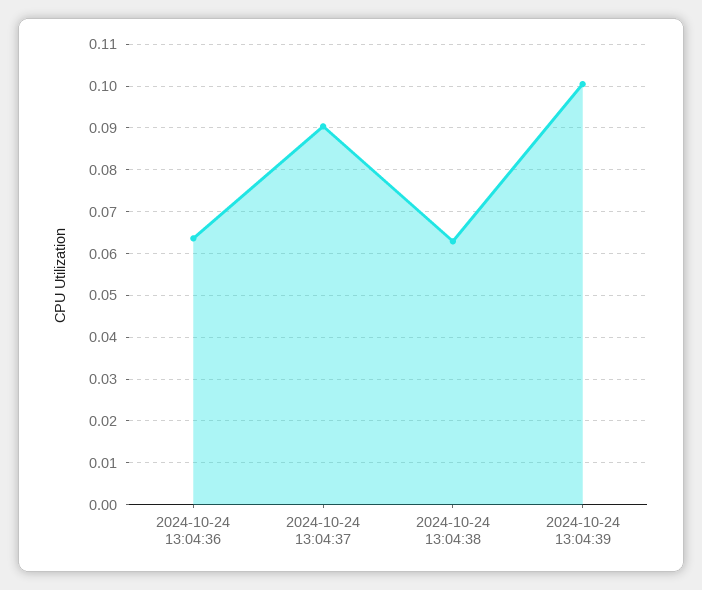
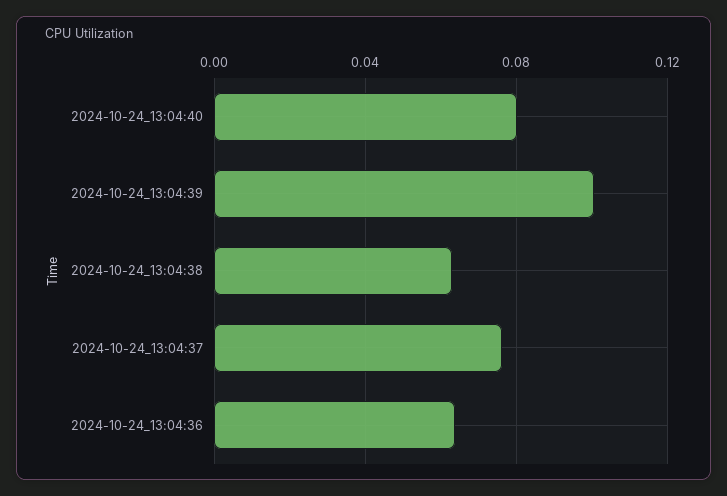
2024-10-24 13:04:37: 0.09 -> 0.075
2024-10-24_13:04:40: none -> 0.08

